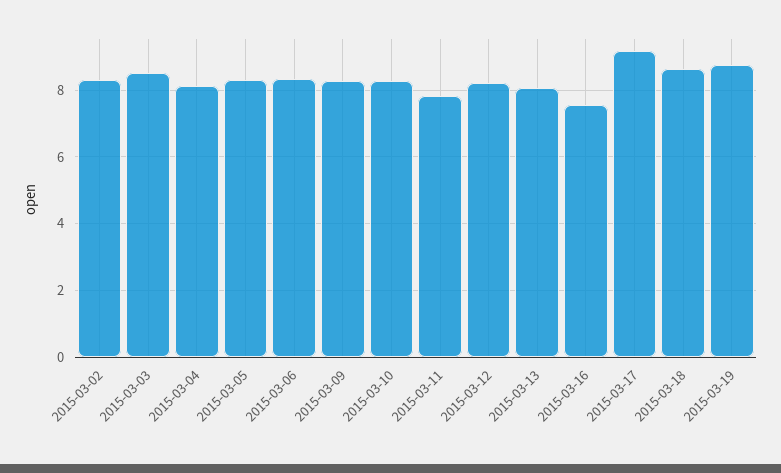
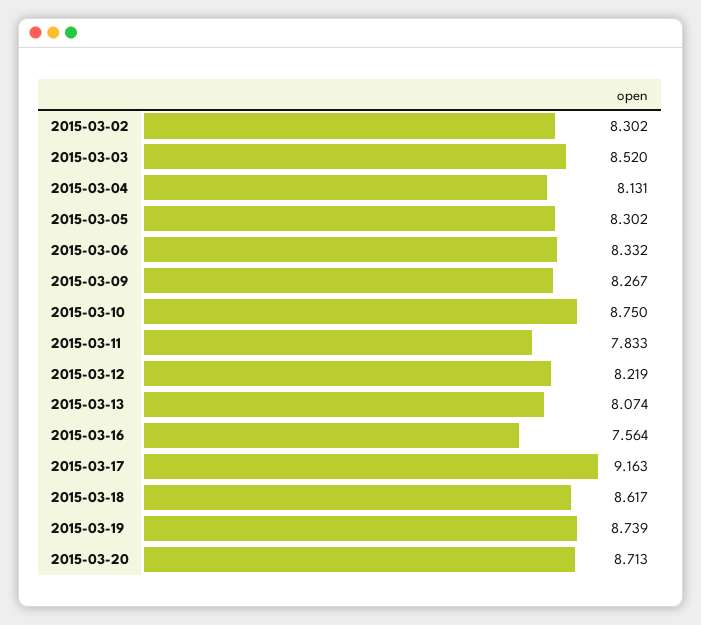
2015-03-10: 8.2 -> 8.75
2015-03-20: none -> 8.713

